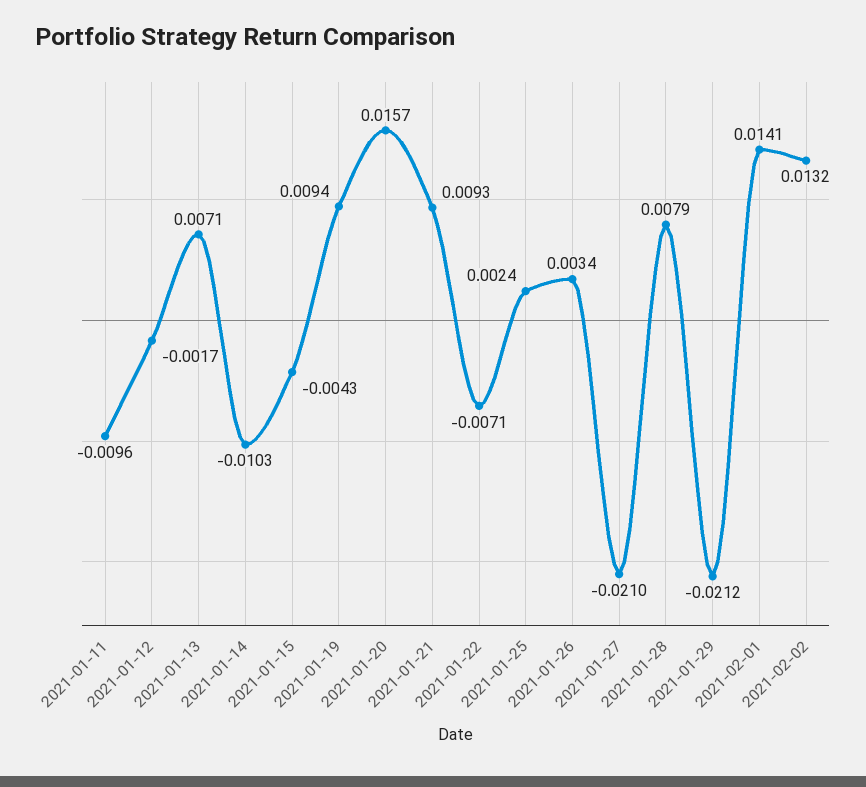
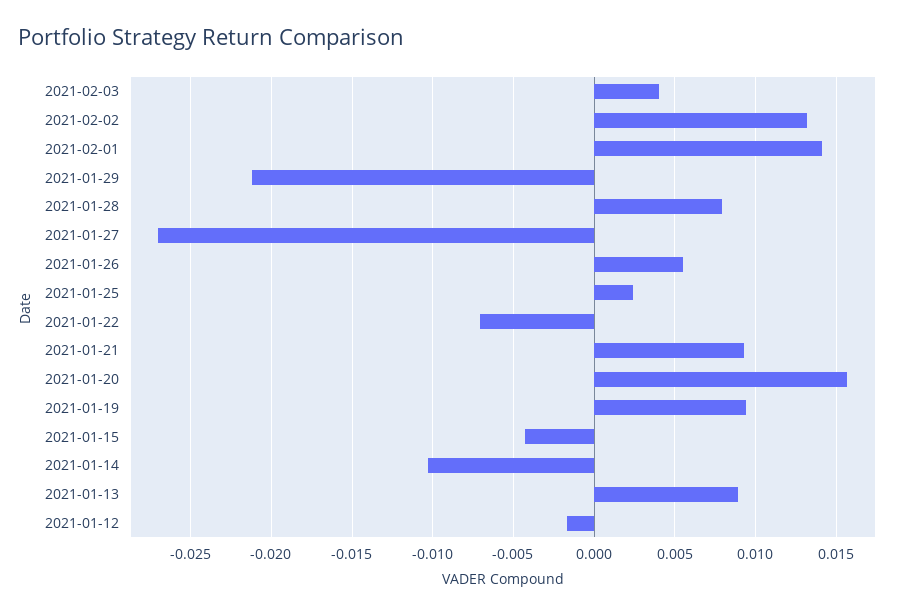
2021-01-11: -0.0096 -> none
2021-01-13: 0.0071 -> 0.009
2021-01-26: 0.0034 -> 0.0055
2021-01-27: -0.021 -> -0.027
2021-02-03: none -> 0.004

